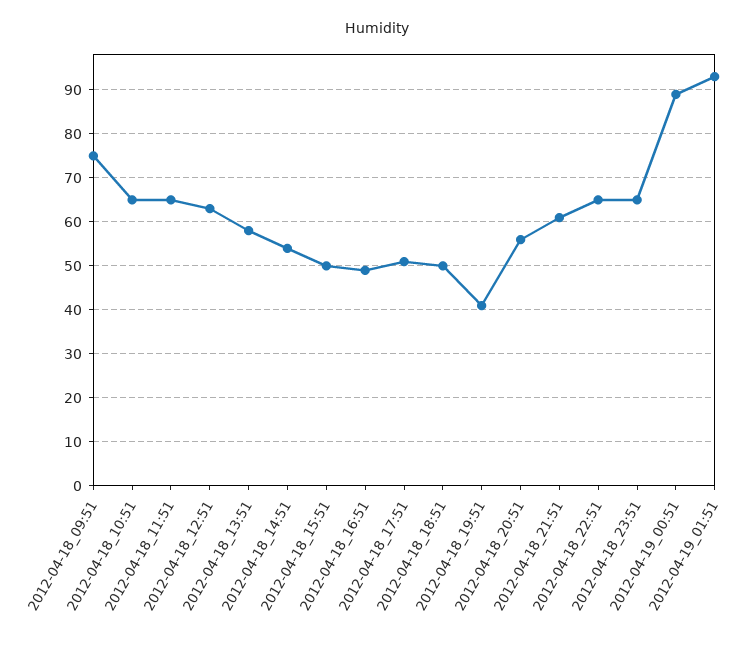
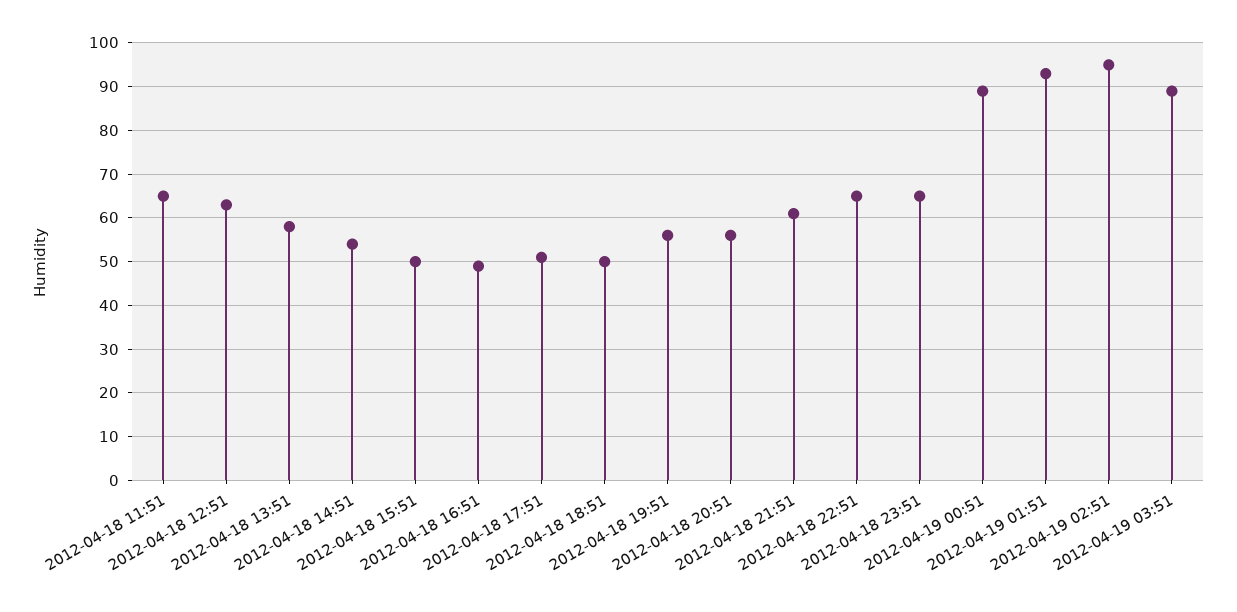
2012-04-18_09:51: 75 -> none
2012-04-18_10:51: 65 -> none
2012-04-18_19:51: 40 -> 55
2012-04-19 02:51: none -> 95
2012-04-19 03:51: none -> 90

